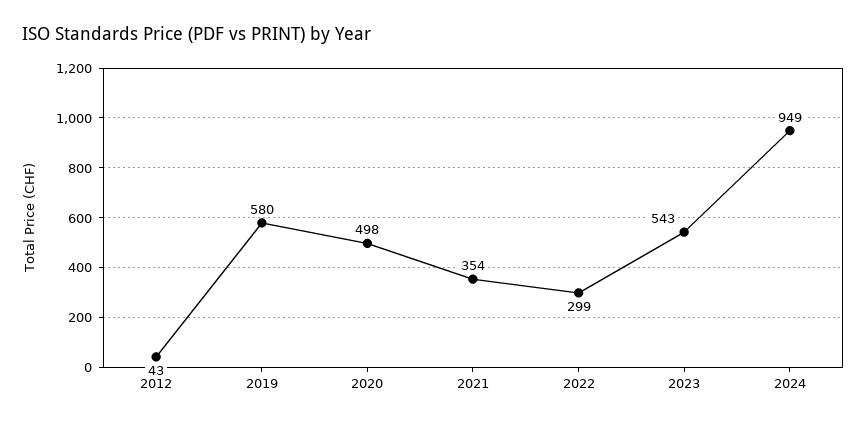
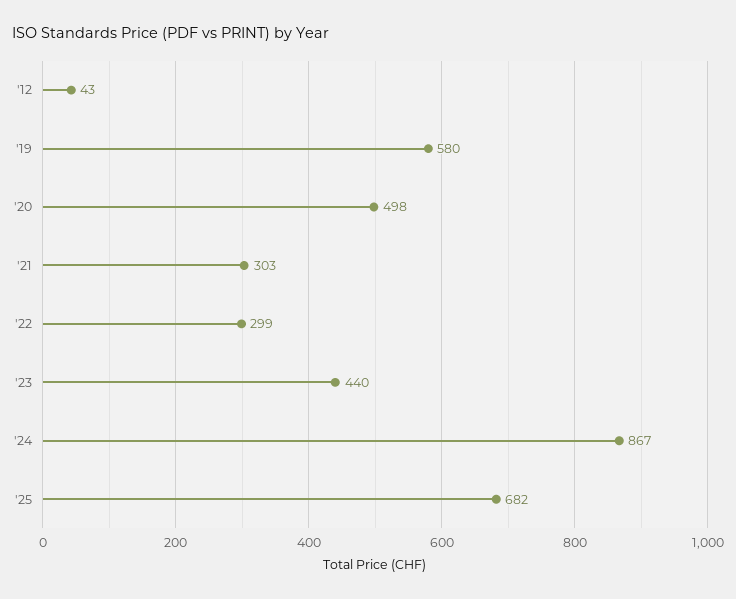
2021: 354 -> 303
2023: 543 -> 440
2024: 949 -> 867
'25: none -> 682

